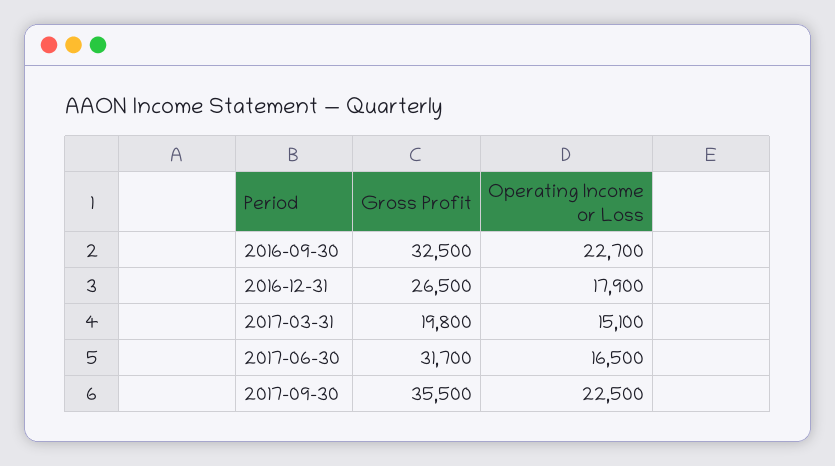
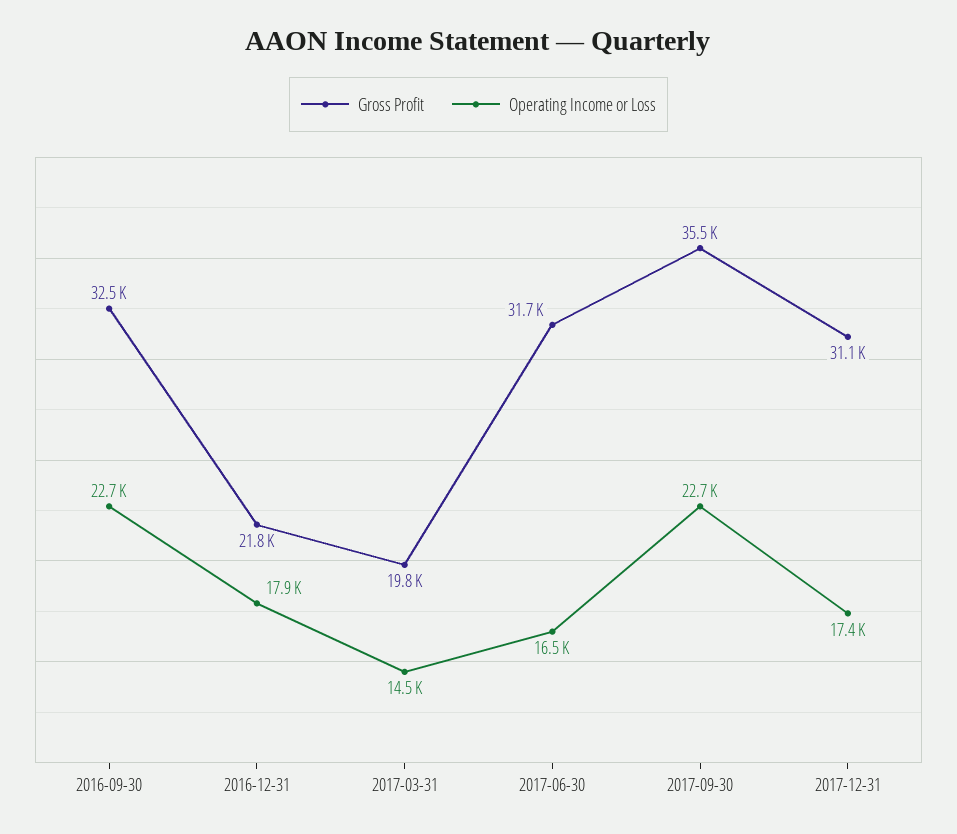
Gross Profit, 2016-12-31: 26500 -> 21800
Operating Income or Loss, 2017-03-31: 15100 -> 14500
Operating Income or Loss, 2017-09-30: 22500 -> 22700
Gross Profit, 2017-12-31: none -> 31100
Operating Income or Loss, 2017-12-31: none -> 17400

